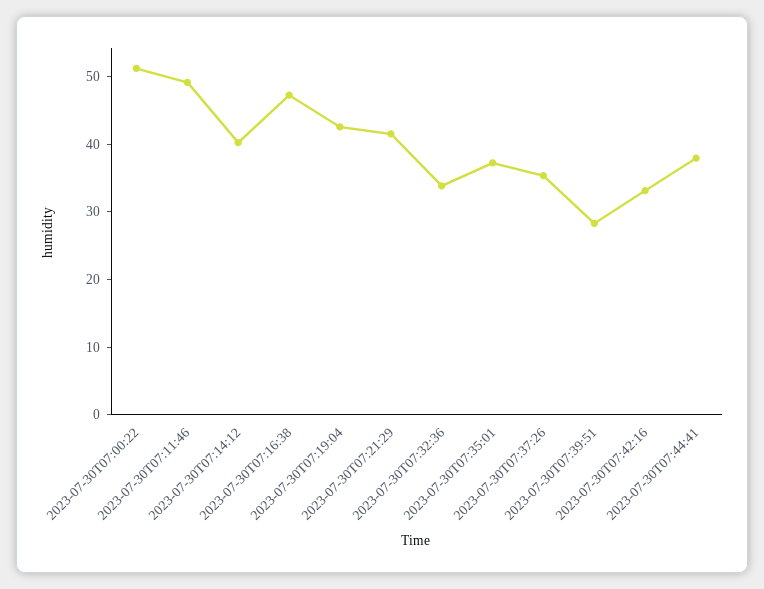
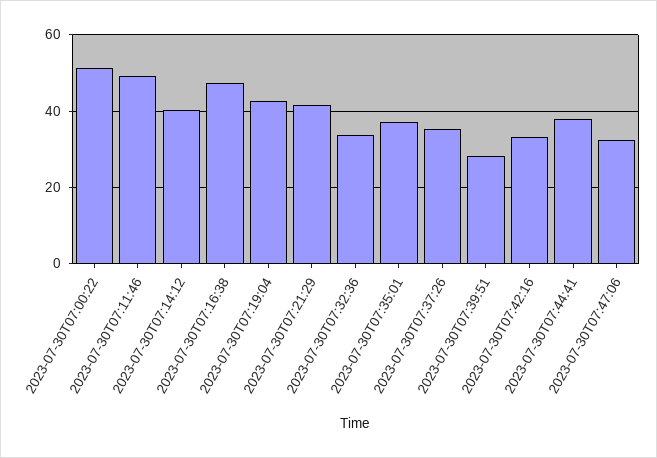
2023-07-30T07:47:06: none -> 32

